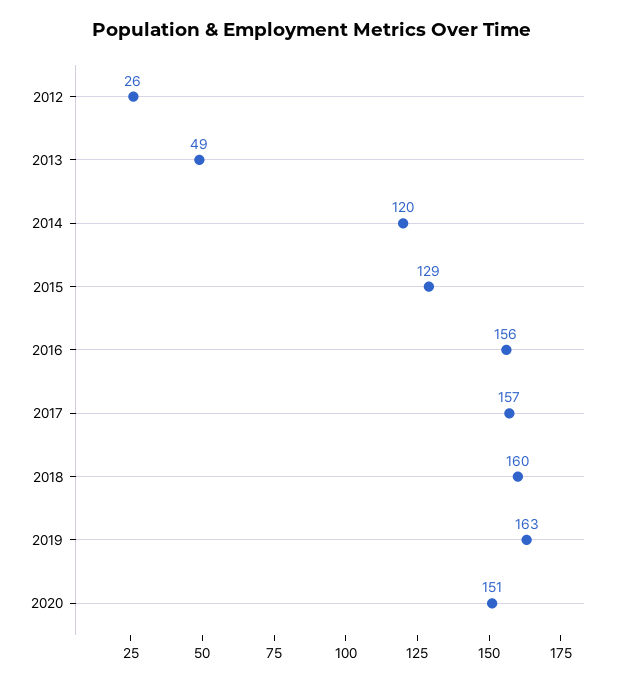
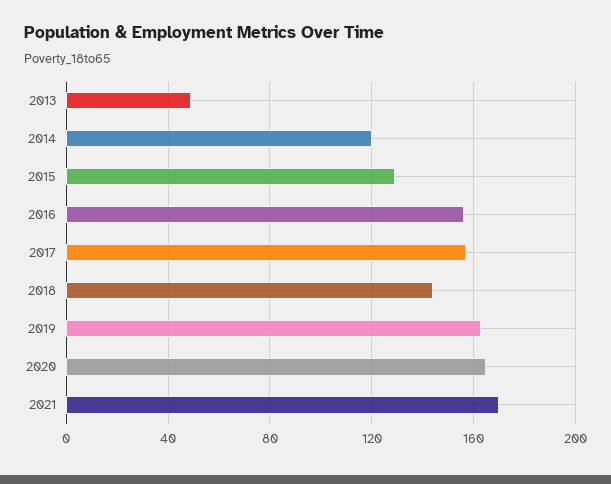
2012: 26 -> none
2018: 160 -> 145
2020: 151 -> 165
2021: none -> 170

